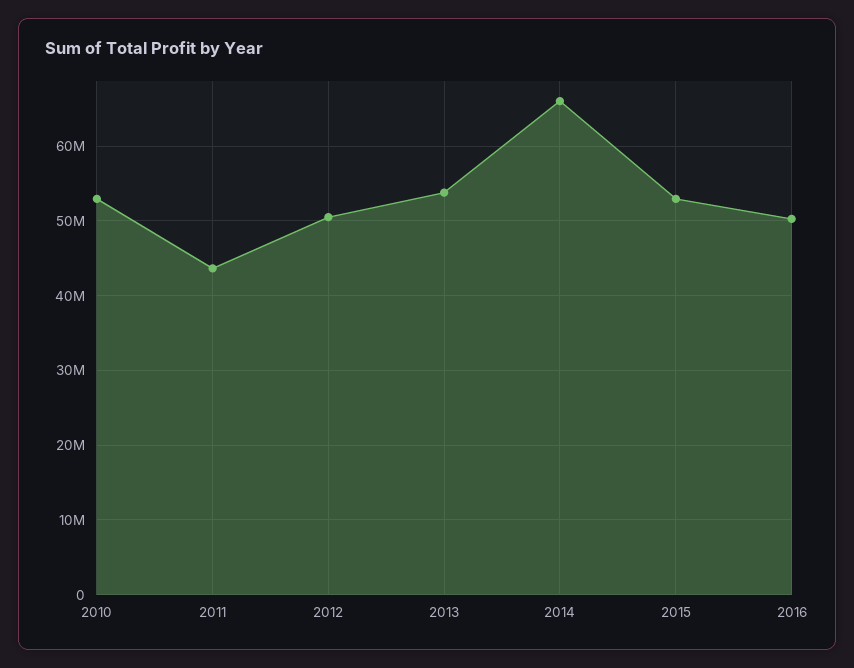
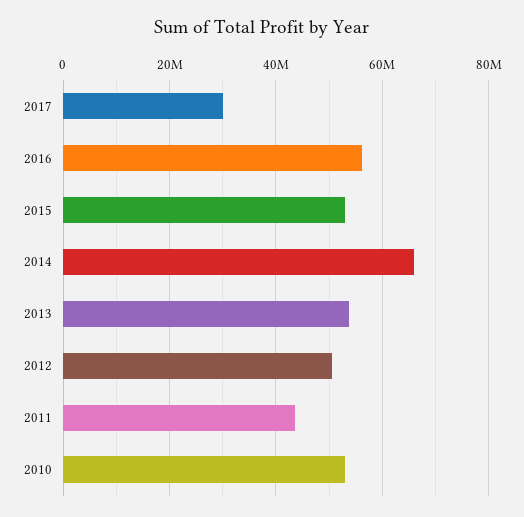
2016: 50000000 -> 56000000
2017: none -> 30000000

